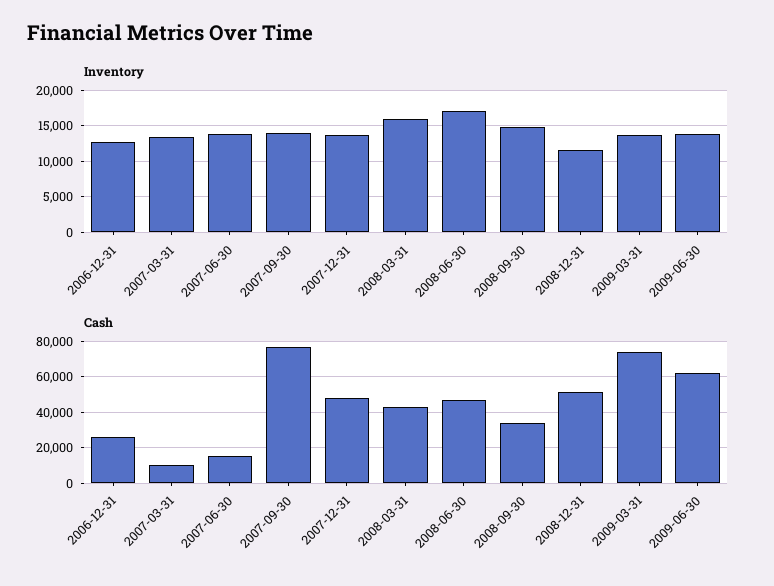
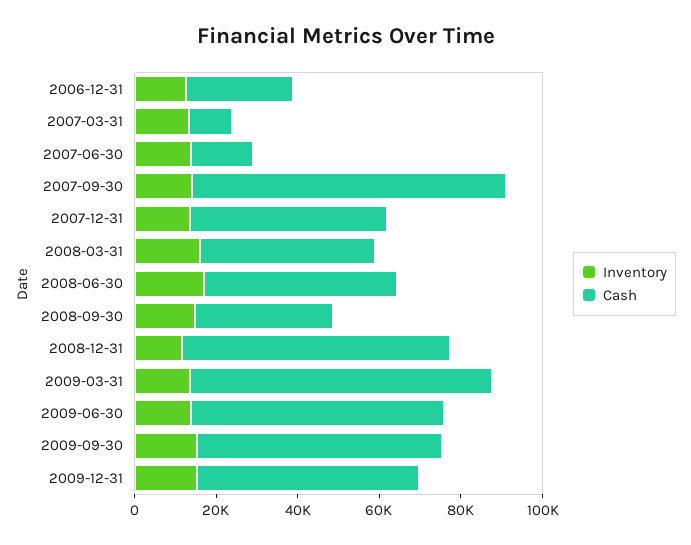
Cash, 2008-12-31: 50000 -> 65000
Inventory, 2009-09-30: none -> 15000
Cash, 2009-09-30: none -> 60000
Inventory, 2009-12-31: none -> 15000
Cash, 2009-12-31: none -> 55000

